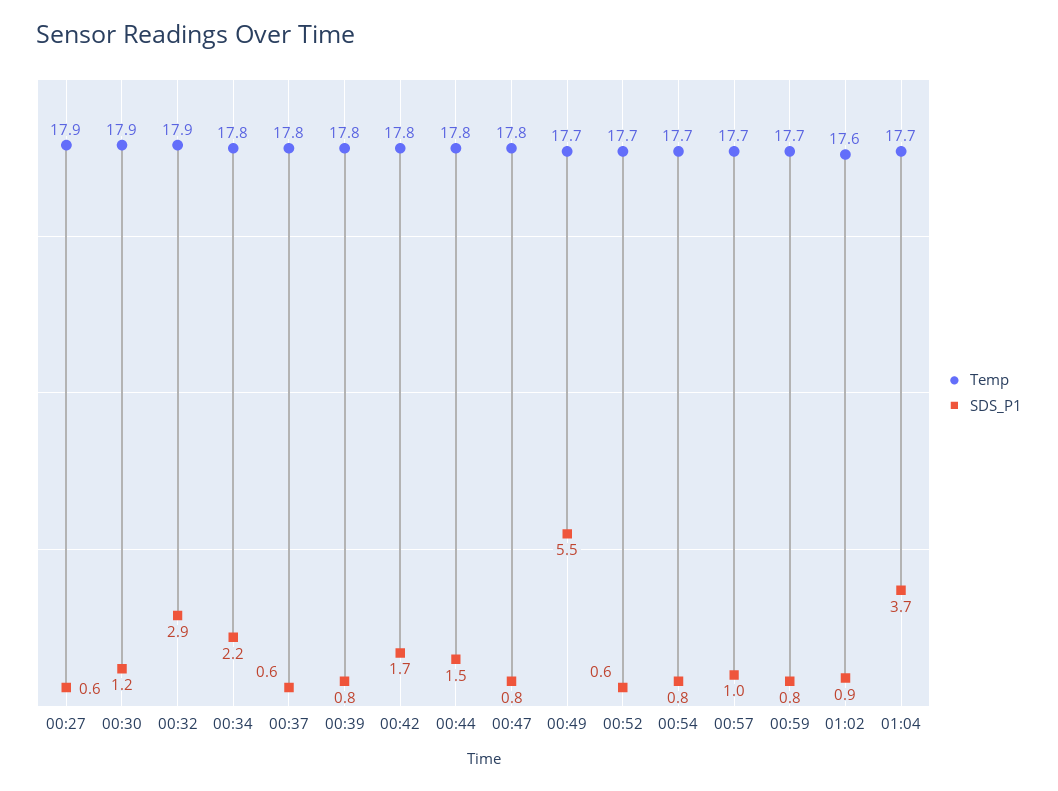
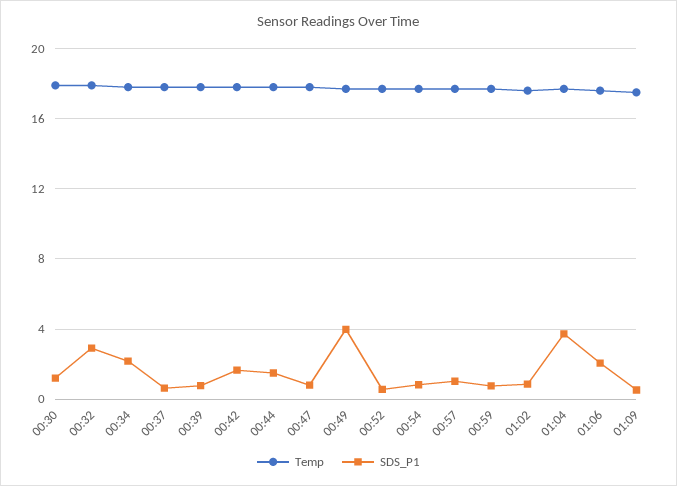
Temp, 00:27: 17.9 -> none
SDS_P1, 00:27: 0.6 -> none
SDS_P1, 00:49: 5.5 -> 4
Temp, 01:06: none -> 17.5
SDS_P1, 01:06: none -> 2
Temp, 01:09: none -> 17.5
SDS_P1, 01:09: none -> 0.5

